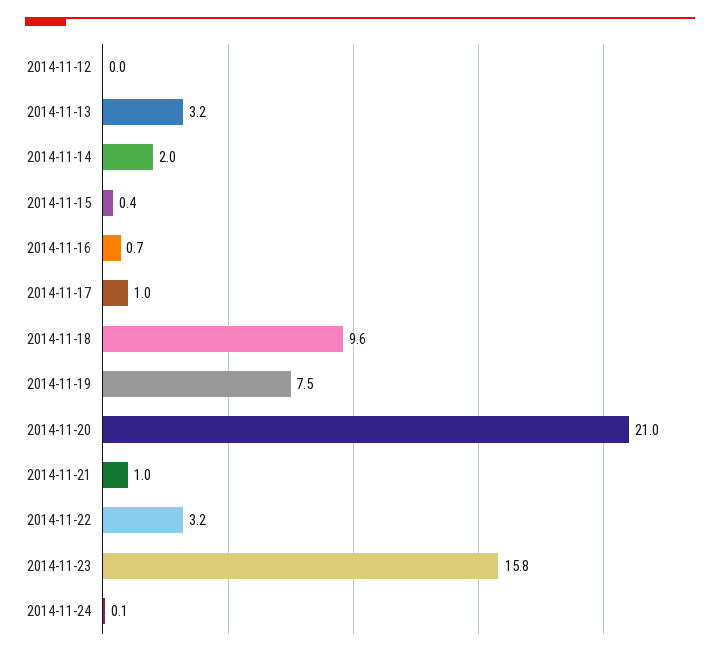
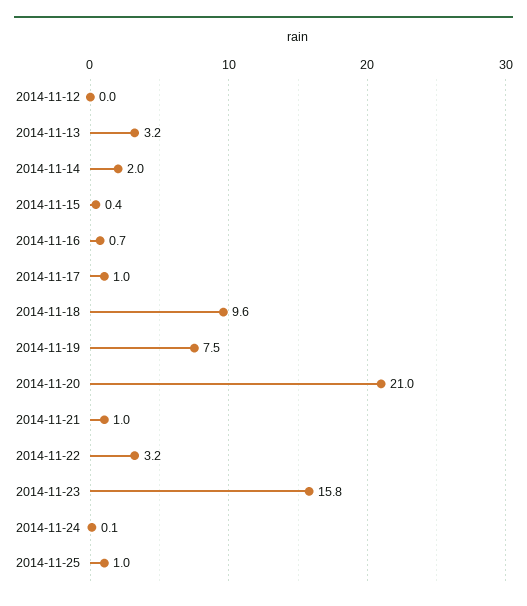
2014-11-25: none -> 1

